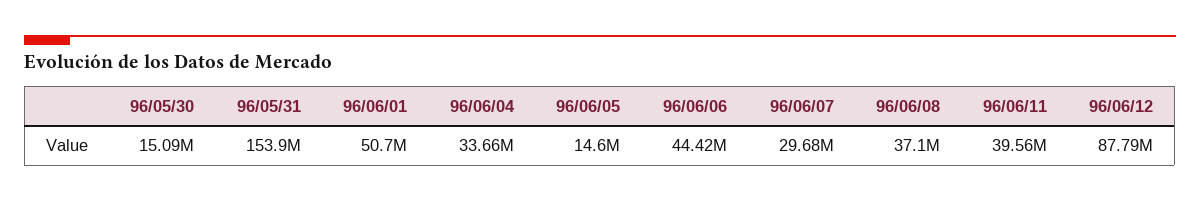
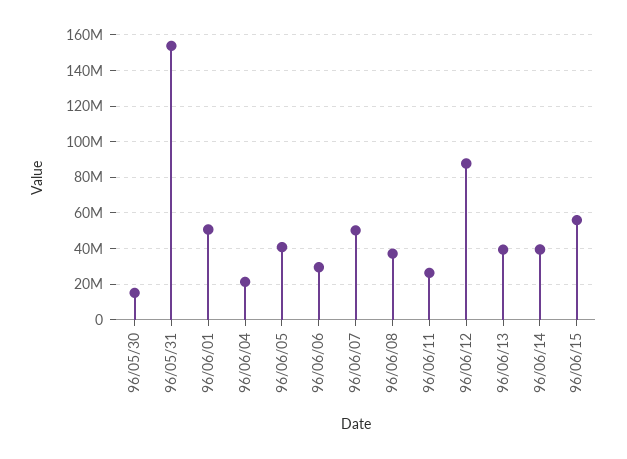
96/06/04: 33660000 -> 20000000
96/06/05: 14600000 -> 40000000
96/06/06: 44420000 -> 30000000
96/06/07: 29680000 -> 50000000
96/06/11: 39560000 -> 25000000
96/06/13: none -> 40000000
96/06/14: none -> 40000000
96/06/15: none -> 55000000

